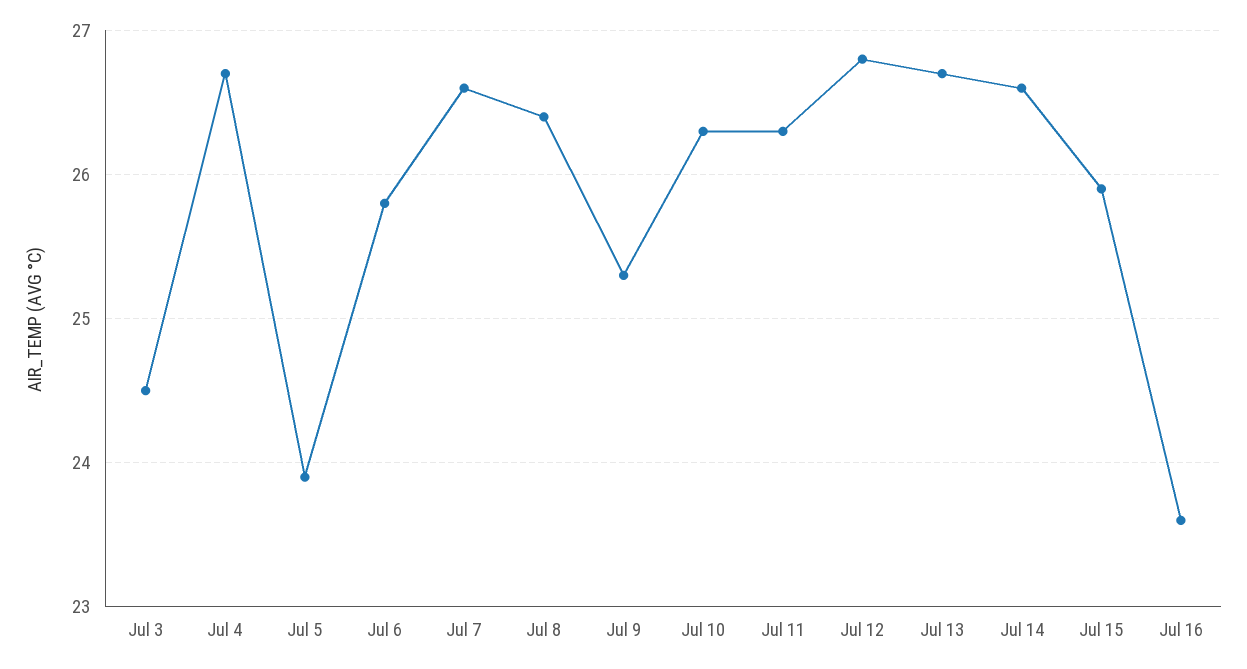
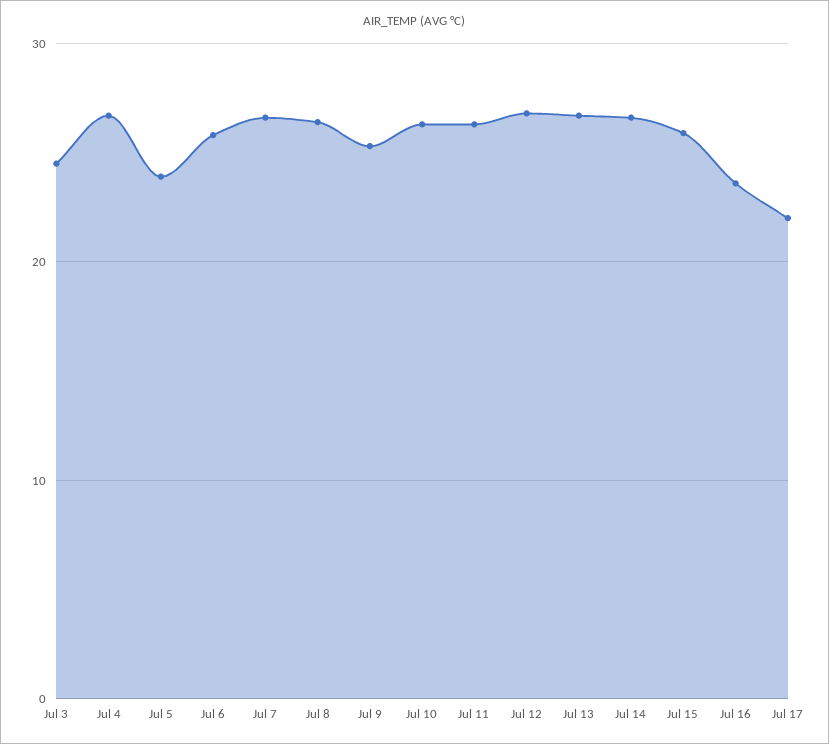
Jul 17: none -> 22

